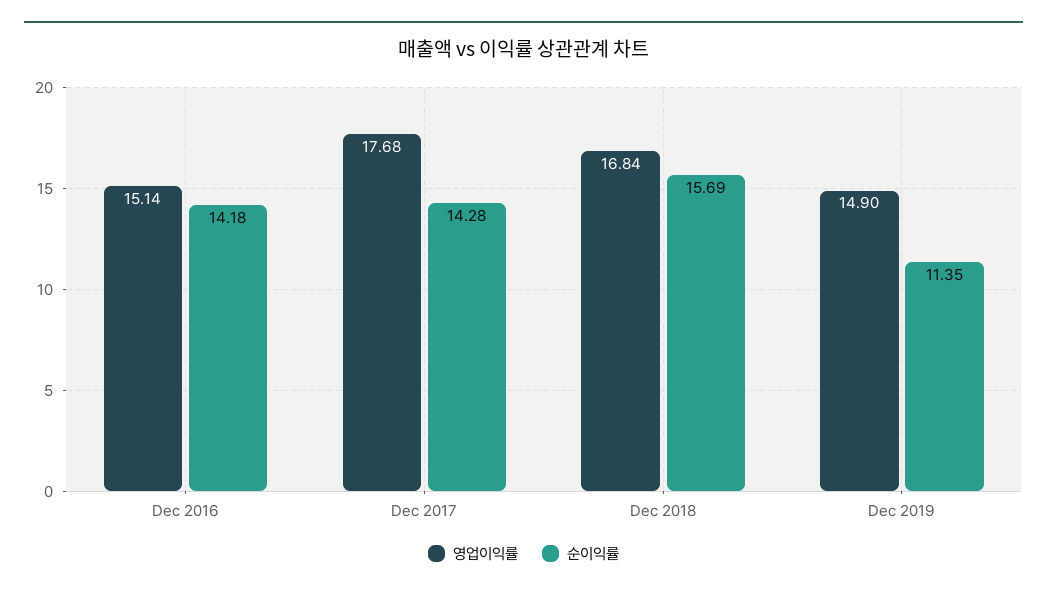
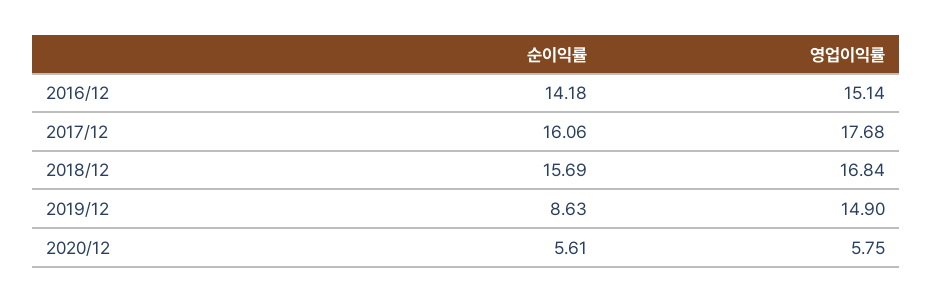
순이익률, Dec 2017: 14.28 -> 16.06
순이익률, Dec 2019: 11.35 -> 8.63
순이익률, 2020/12: none -> 5.61
영업이익률, 2020/12: none -> 5.75

